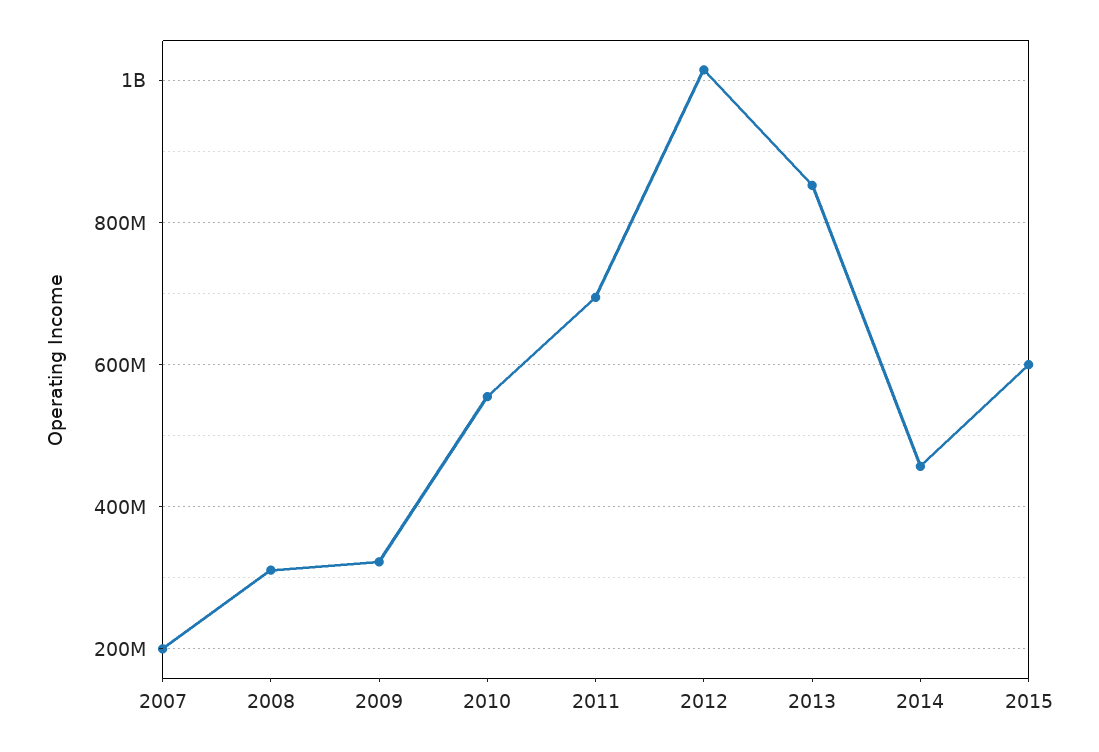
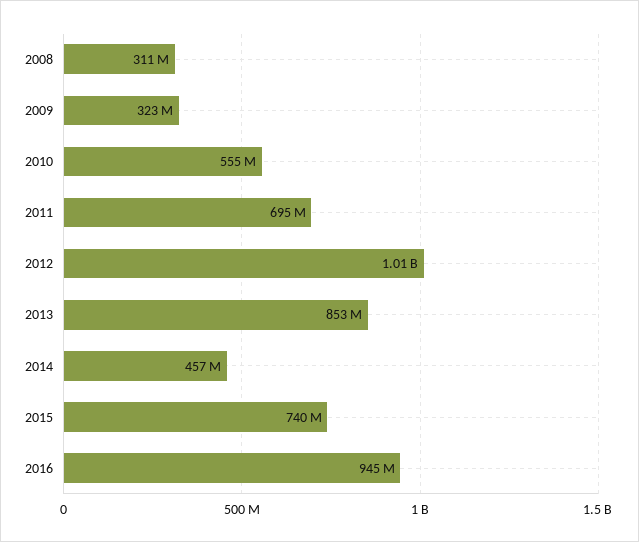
2007: 200000000 -> none
2015: 600000000 -> 740000000
2016: none -> 945000000

